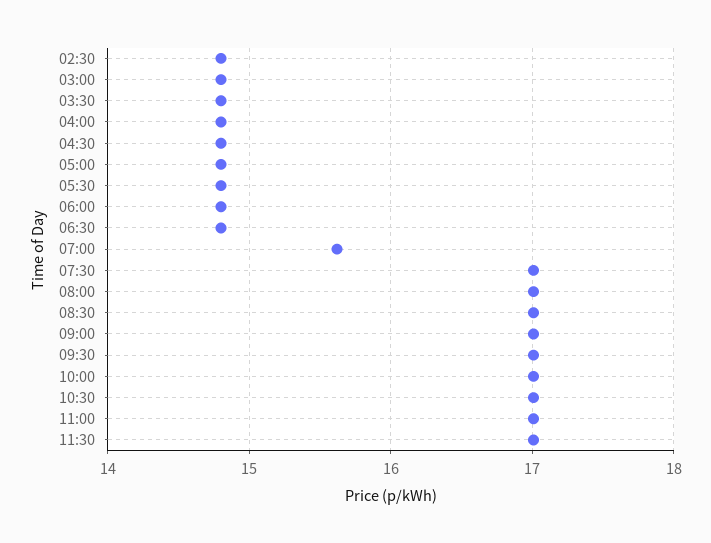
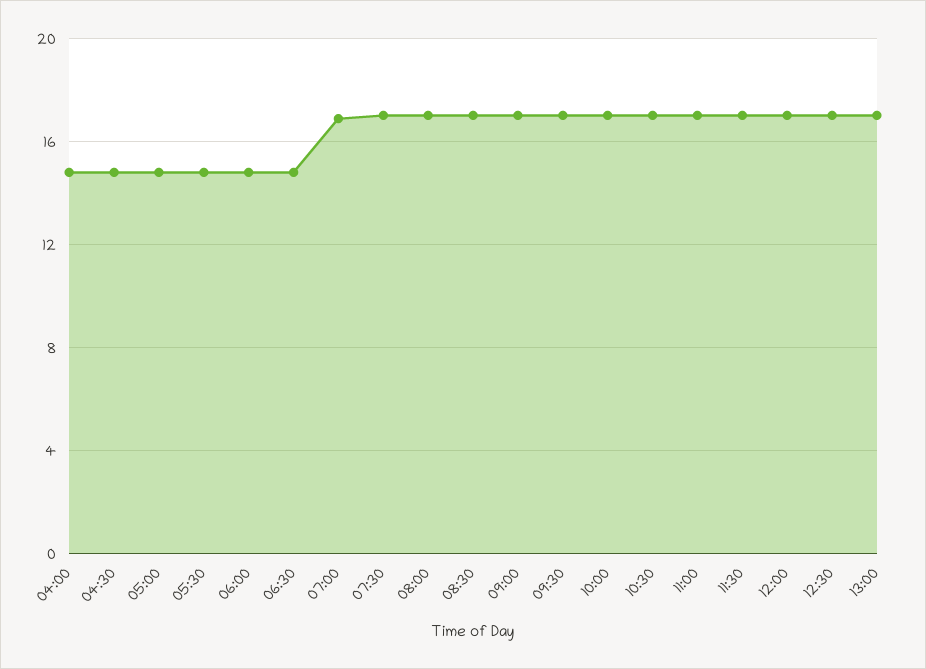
02:30: 14.8 -> none
03:00: 14.8 -> none
03:30: 14.8 -> none
07:00: 15.6 -> 17
12:00: none -> 17
12:30: none -> 17
13:00: none -> 17

